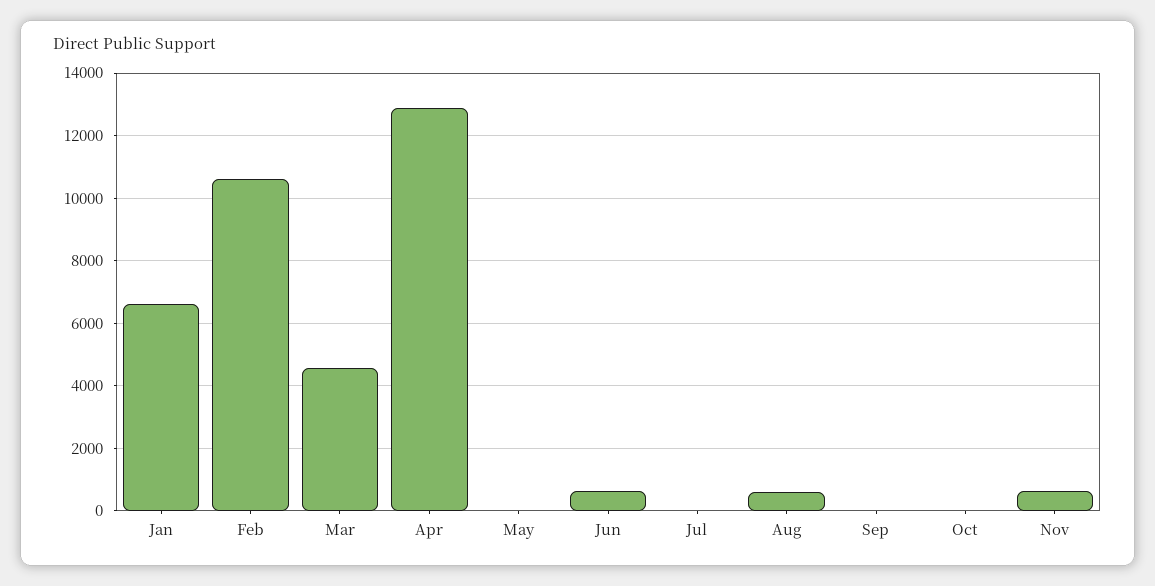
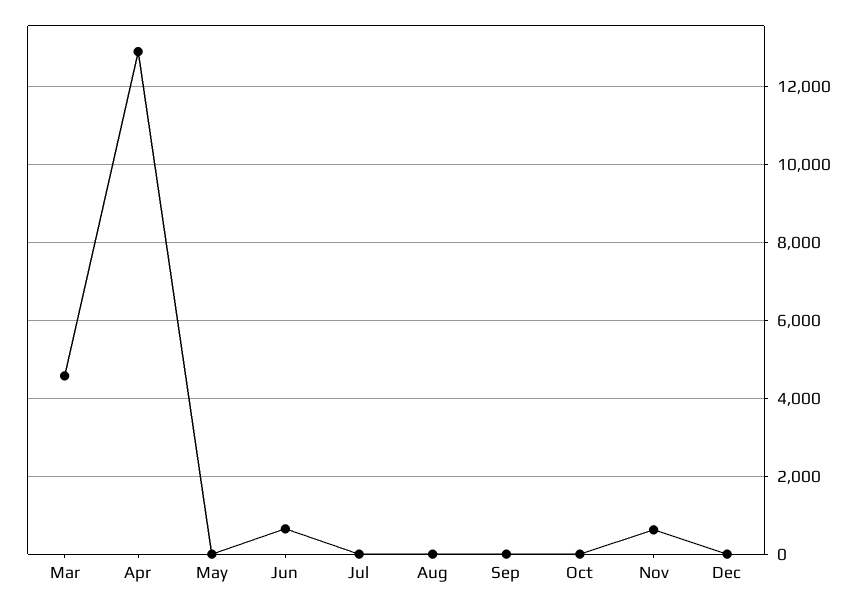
Jan: 6600 -> none
Feb: 10600 -> none
Aug: 600 -> 0
Dec: none -> 0

